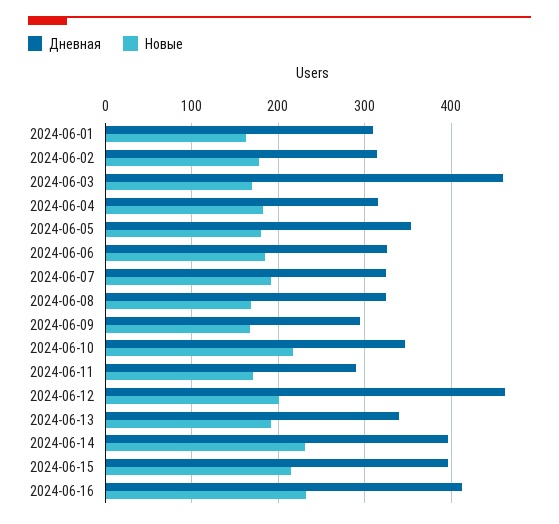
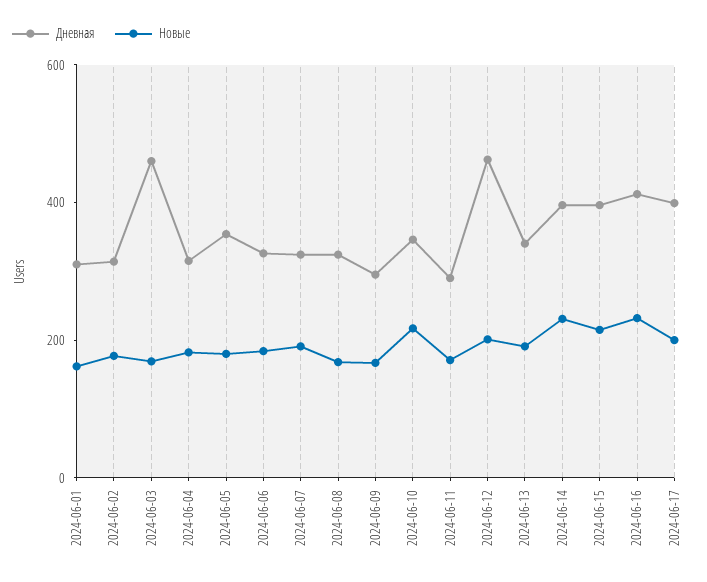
Дневная, 2024-06-17: none -> 400
Новые, 2024-06-17: none -> 200

